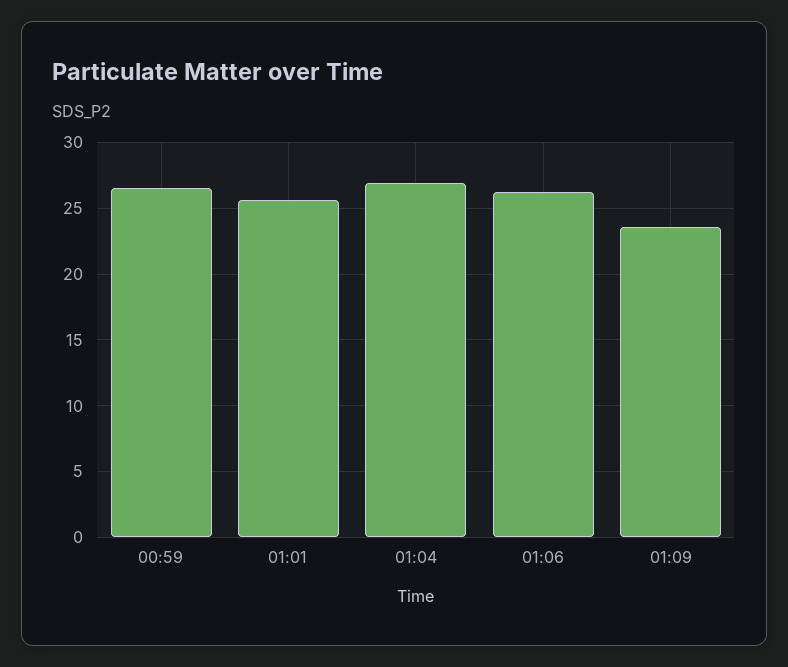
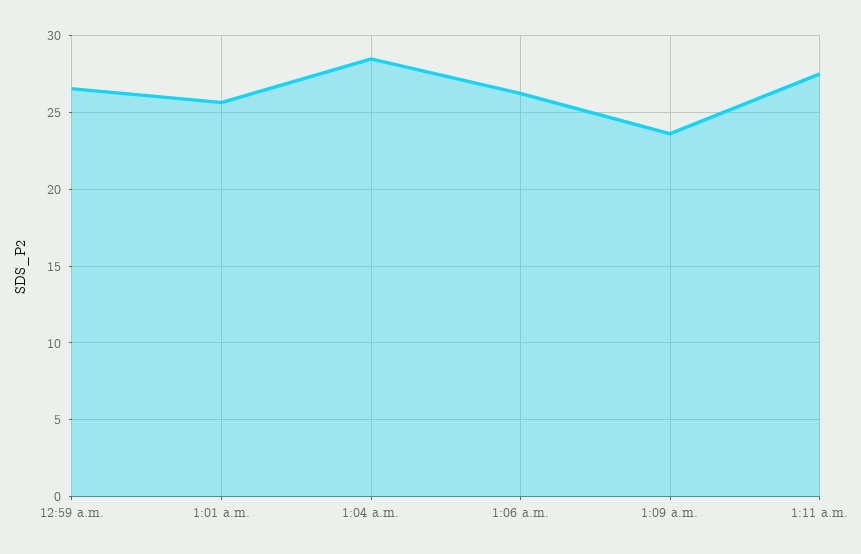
01:04: 27 -> 28.5
1:11 a.m.: none -> 27.5

